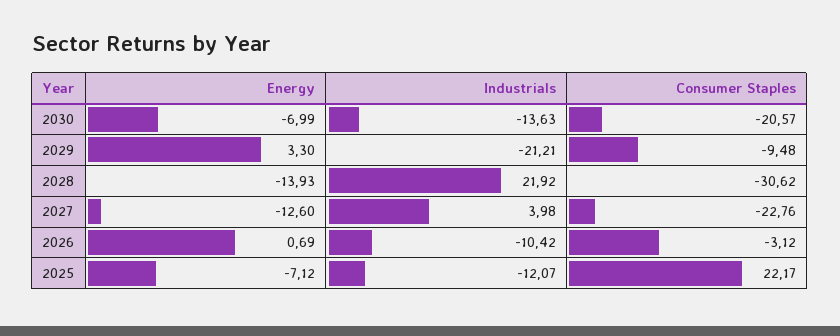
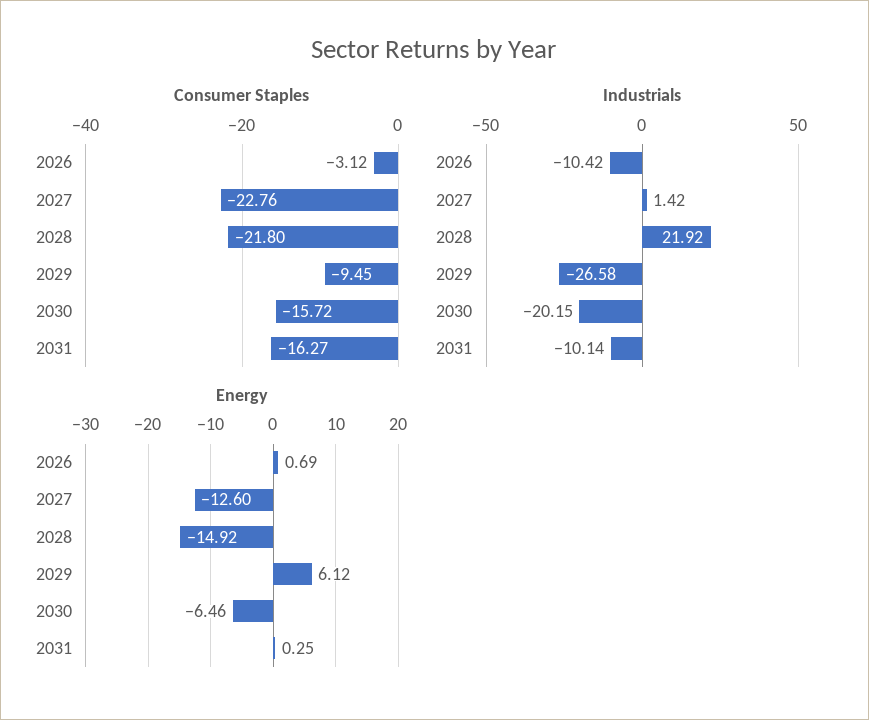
Energy, 2030: -6.99 -> -6.46
Industrials, 2030: -13.63 -> -20.15
Consumer Staples, 2030: -20.57 -> -15.72
Energy, 2029: 3.3 -> 6.12
Industrials, 2029: -21.21 -> -26.58
Consumer Staples, 2029: -9.48 -> -9.45
Energy, 2028: -13.93 -> -14.92
Consumer Staples, 2028: -30.62 -> -21.8
Industrials, 2027: 3.98 -> 1.42
Energy, 2025: -7.12 -> none
Industrials, 2025: -12.07 -> none
Consumer Staples, 2025: 22.17 -> none
Consumer Staples, 2031: none -> -16.27
Industrials, 2031: none -> -10.14
Energy, 2031: none -> 0.25

